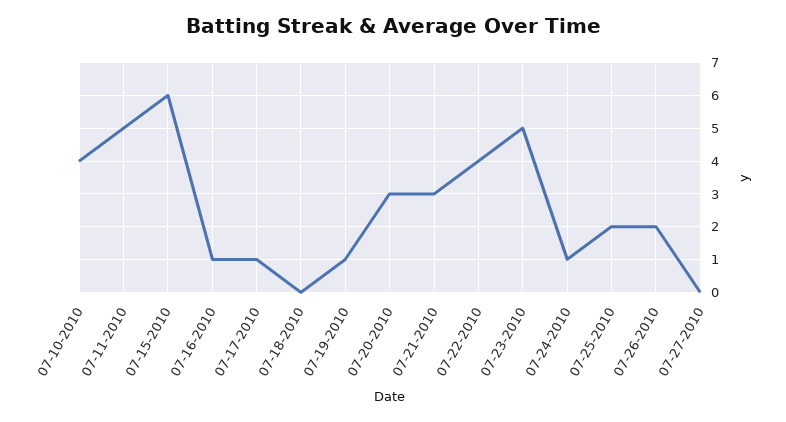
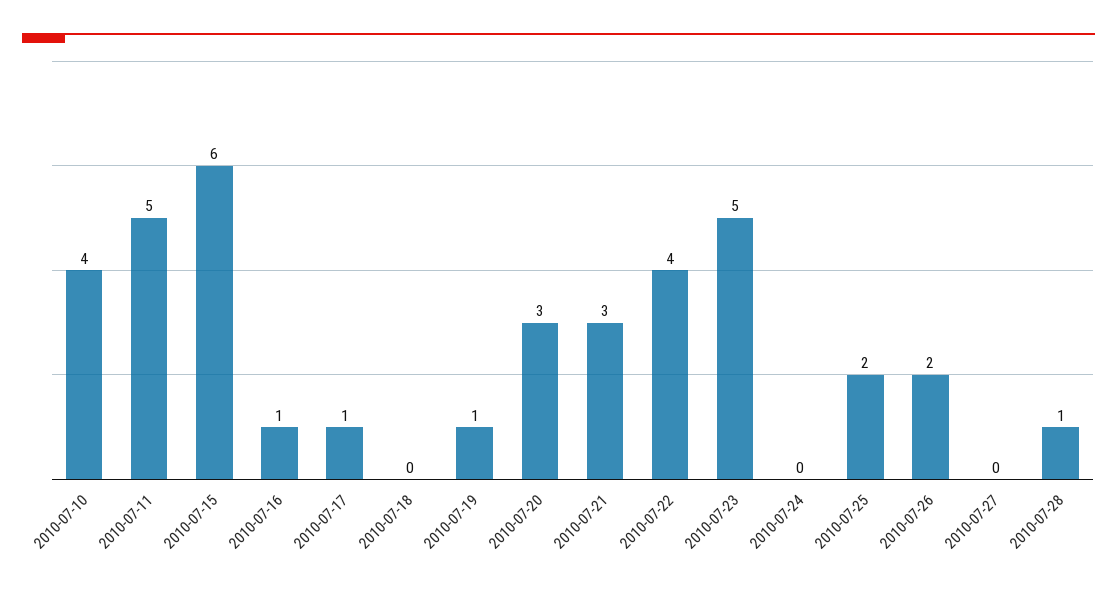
07-24-2010: 1 -> 0
2010-07-28: none -> 1

